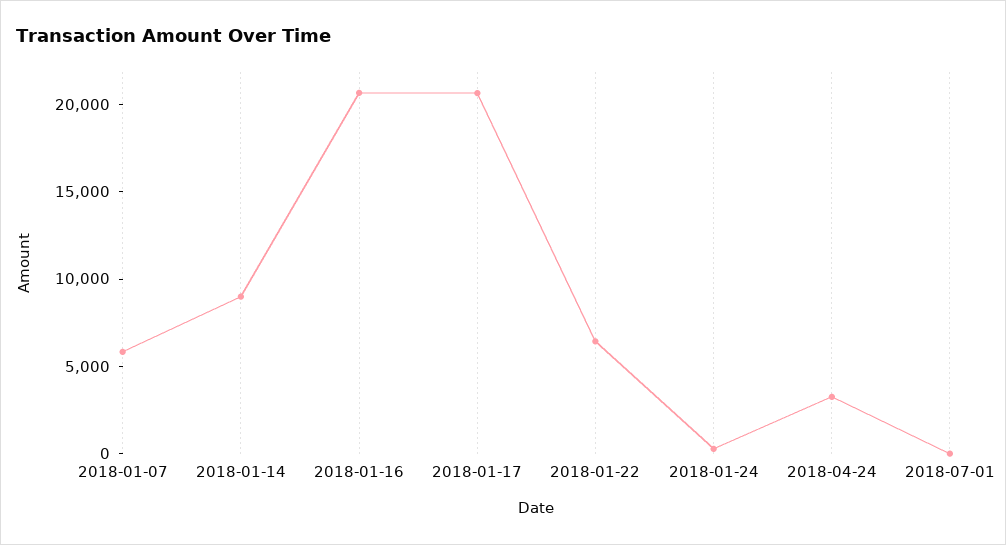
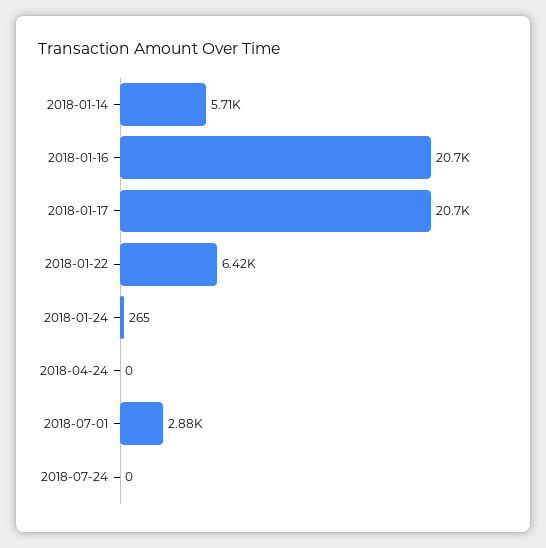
2018-01-07: 6000 -> none
2018-01-14: 9000 -> 5710
2018-04-24: 3000 -> 0
2018-07-01: 0 -> 2880
2018-07-24: none -> 0

